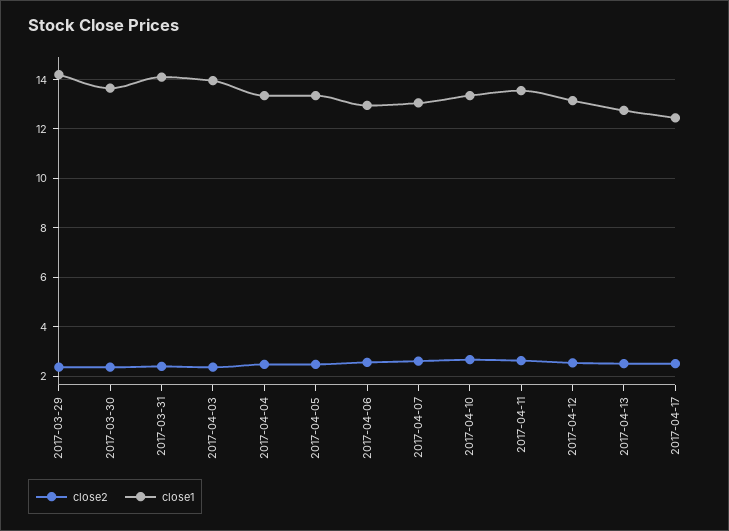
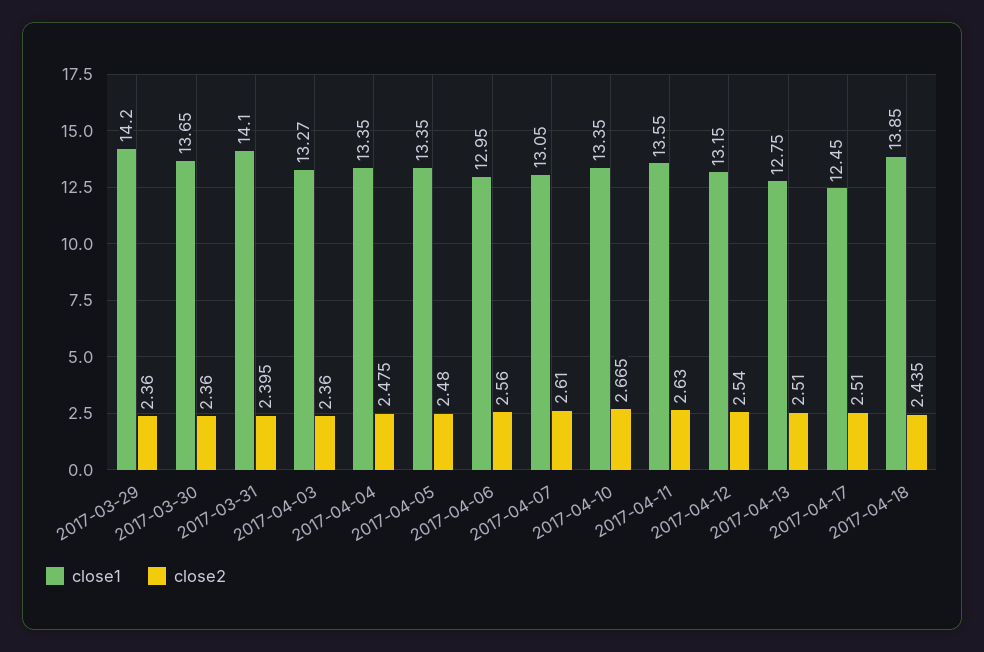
close1, 2017-04-03: 14 -> 13.27
close1, 2017-04-18: none -> 13.85
close2, 2017-04-18: none -> 2.435

